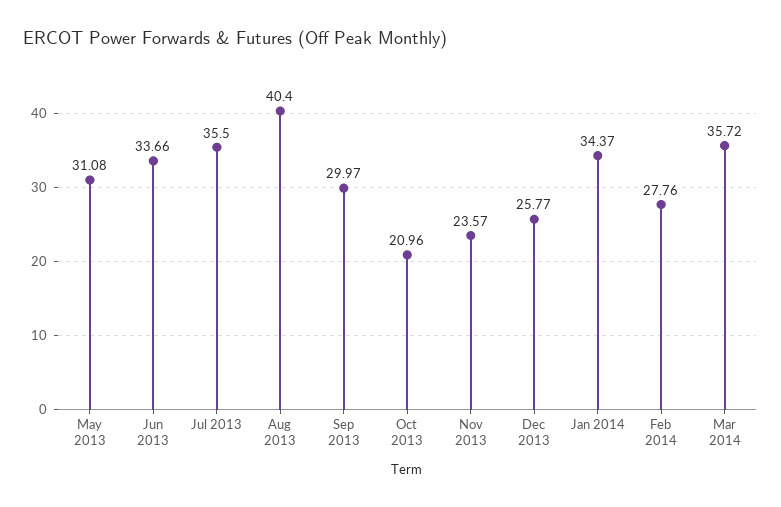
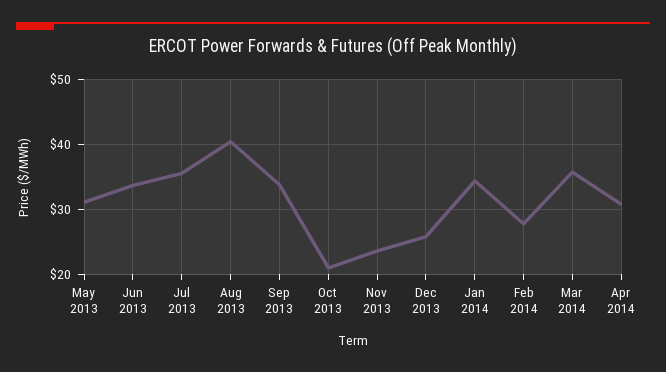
Sep 2013: 29.97 -> 34
Apr 2014: none -> 31

